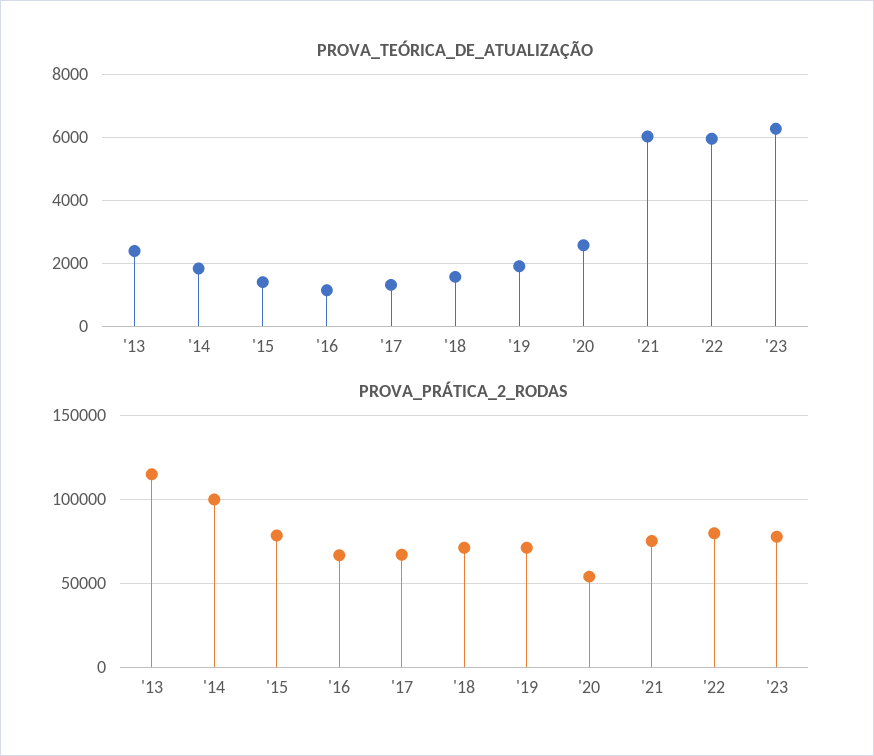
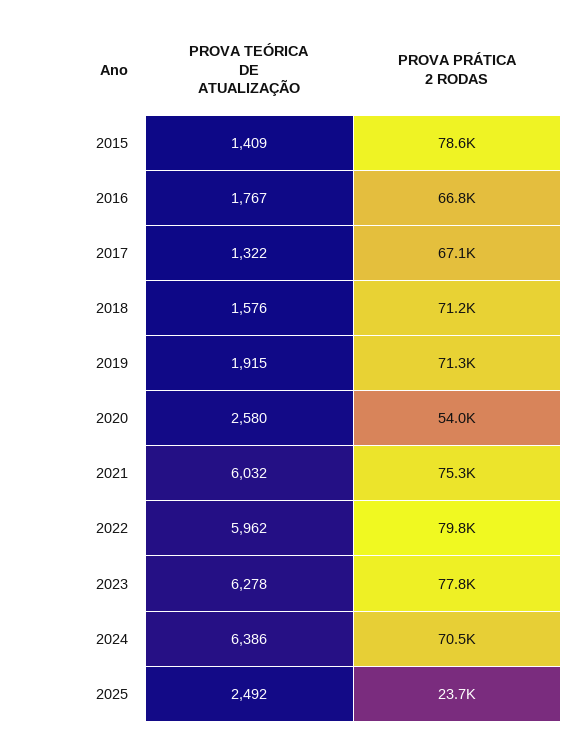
PROVA_TEÓRICA_DE_ATUALIZAÇÃO, '13: 2400 -> none
PROVA_TEÓRICA_DE_ATUALIZAÇÃO, '14: 1800 -> none
PROVA_TEÓRICA_DE_ATUALIZAÇÃO, '16: 1200 -> 1767
PROVA_PRÁTICA_2_RODAS, '13: 115000 -> none
PROVA_PRÁTICA_2_RODAS, '14: 100000 -> none
PROVA_TEÓRICA_DE_ATUALIZAÇÃO, 2024: none -> 6386
PROVA_PRÁTICA_2_RODAS, 2024: none -> 70500
PROVA_TEÓRICA_DE_ATUALIZAÇÃO, 2025: none -> 2492
PROVA_PRÁTICA_2_RODAS, 2025: none -> 23700

